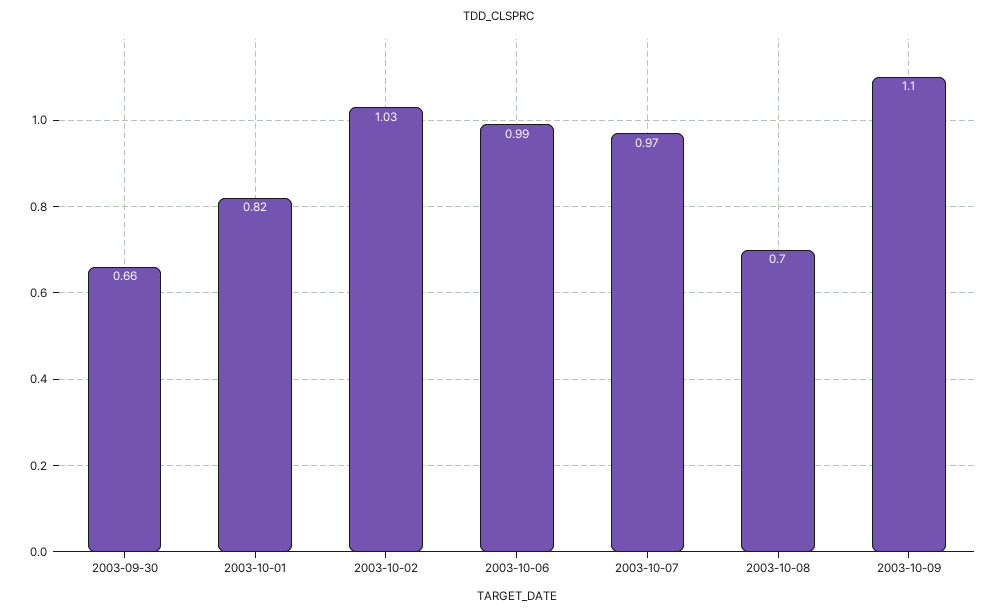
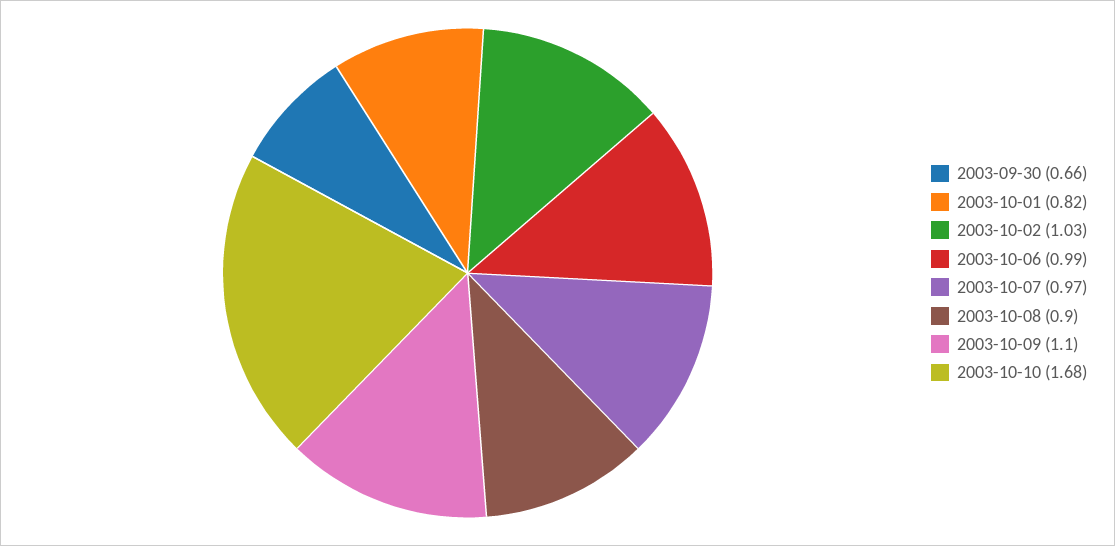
2003-10-08: 0.7 -> 0.9
2003-10-10: none -> 1.68

